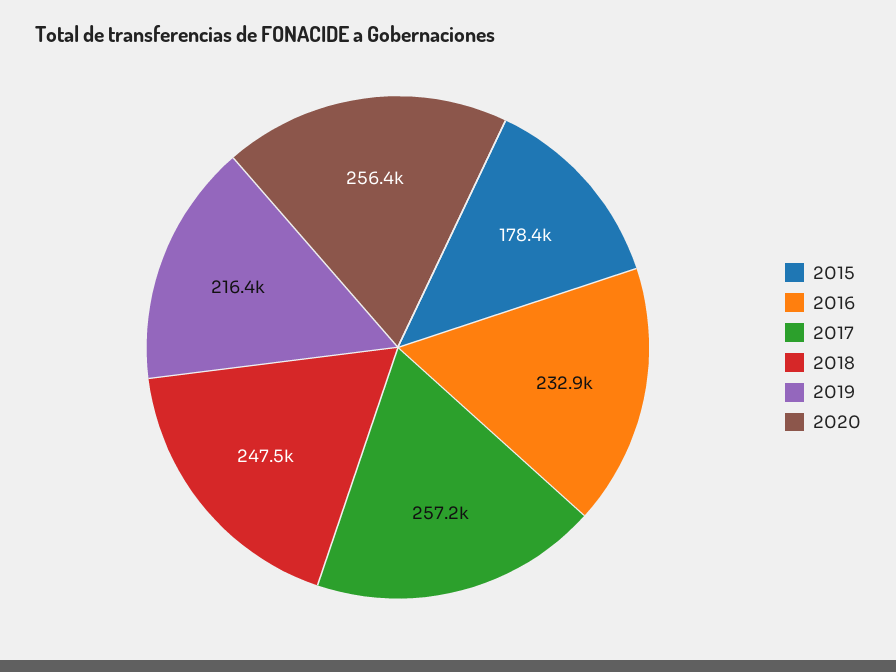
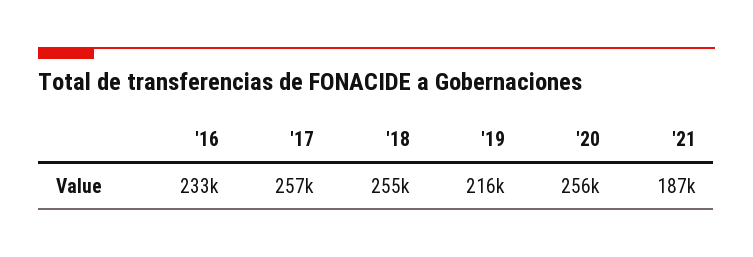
2015: 178400 -> none
2018: 247500 -> 255000
'21: none -> 187000

